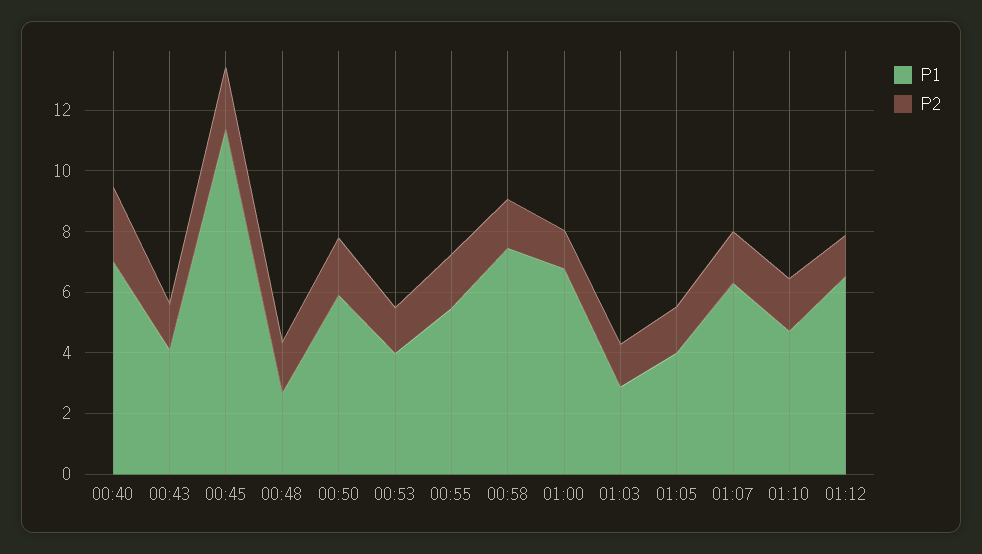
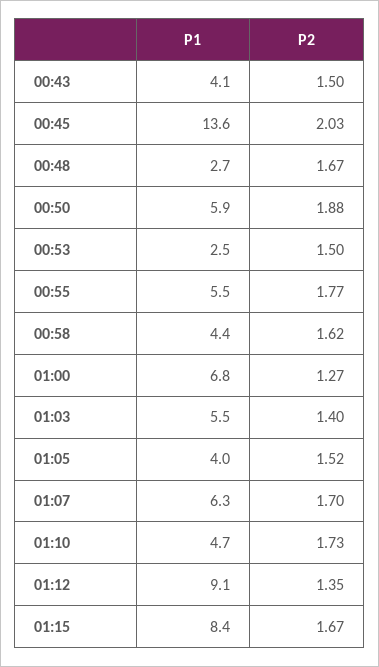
P1, 00:40: 7 -> none
P2, 00:40: 2.5 -> none
P1, 00:45: 11.5 -> 13.6
P1, 00:53: 4 -> 2.5
P1, 00:58: 7.5 -> 4.4
P1, 01:03: 3 -> 5.5
P1, 01:12: 6.5 -> 9.1
P1, 01:15: none -> 8.4
P2, 01:15: none -> 1.67

